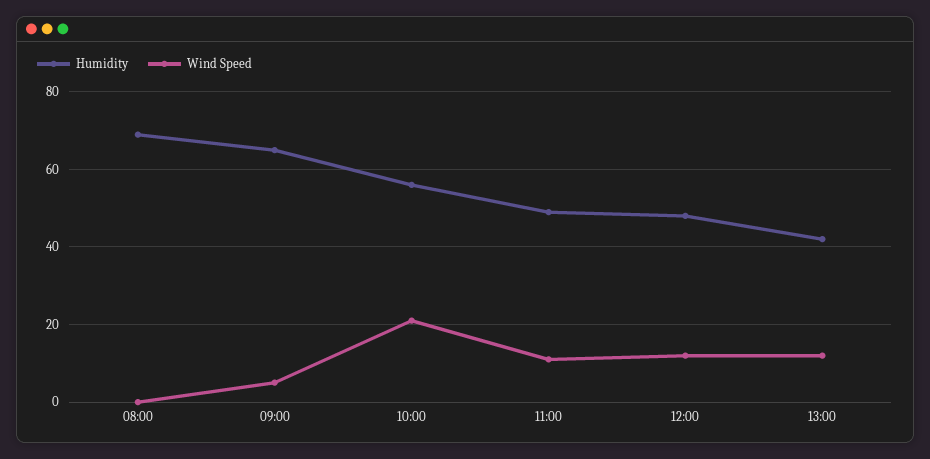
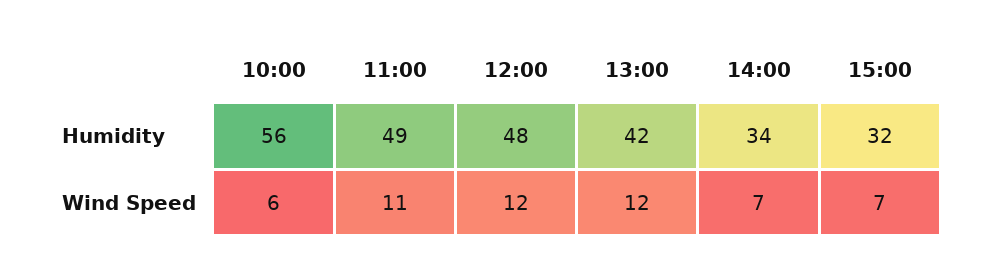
Humidity, 08:00: 70 -> none
Wind Speed, 08:00: 0 -> none
Humidity, 09:00: 65 -> none
Wind Speed, 09:00: 5 -> none
Wind Speed, 10:00: 20 -> 6
Humidity, 14:00: none -> 34
Humidity, 15:00: none -> 32
Wind Speed, 14:00: none -> 7
Wind Speed, 15:00: none -> 7

